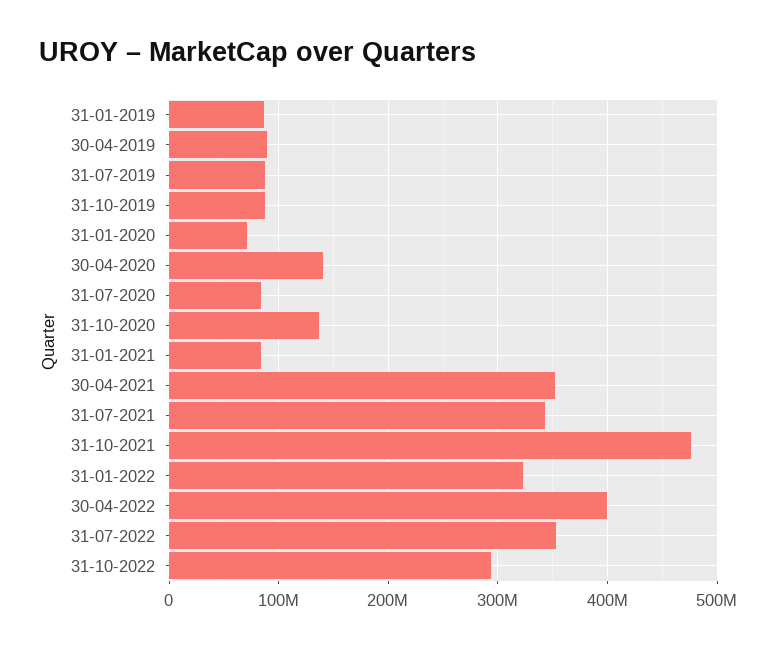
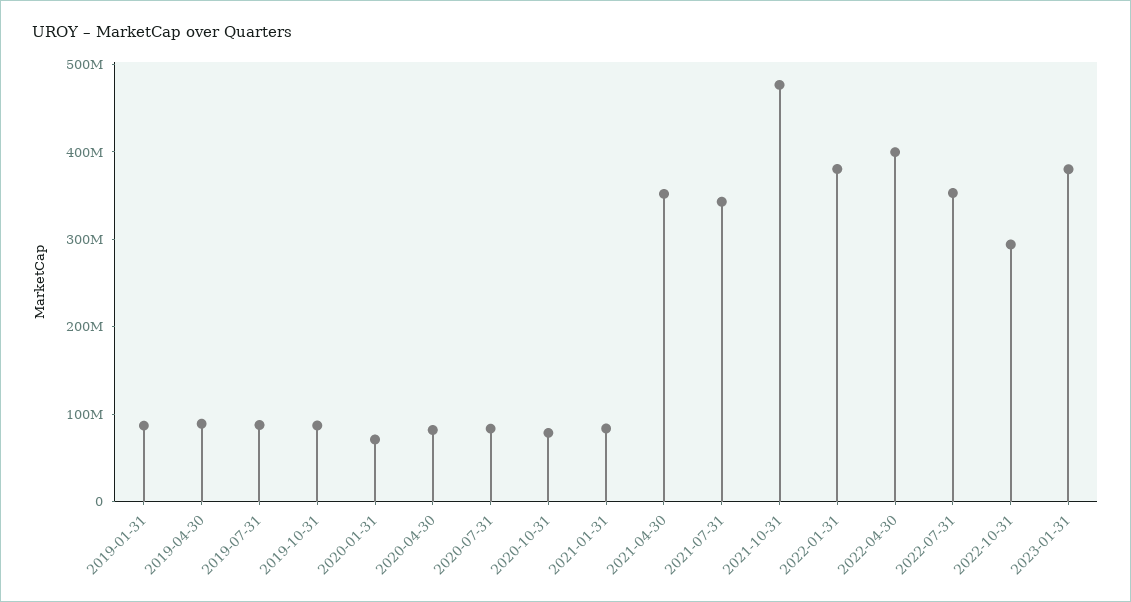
30-04-2020: 140000000 -> 80000000
31-10-2020: 140000000 -> 80000000
31-01-2022: 320000000 -> 380000000
2023-01-31: none -> 380000000

